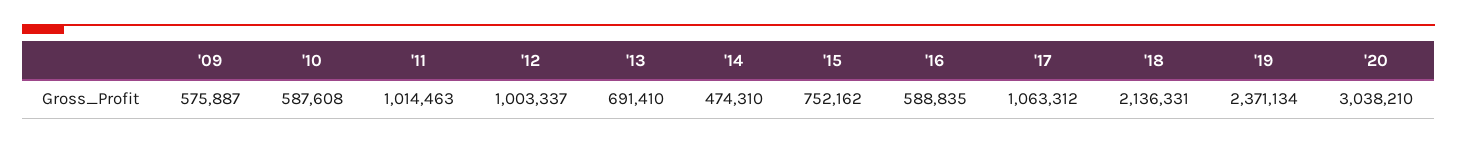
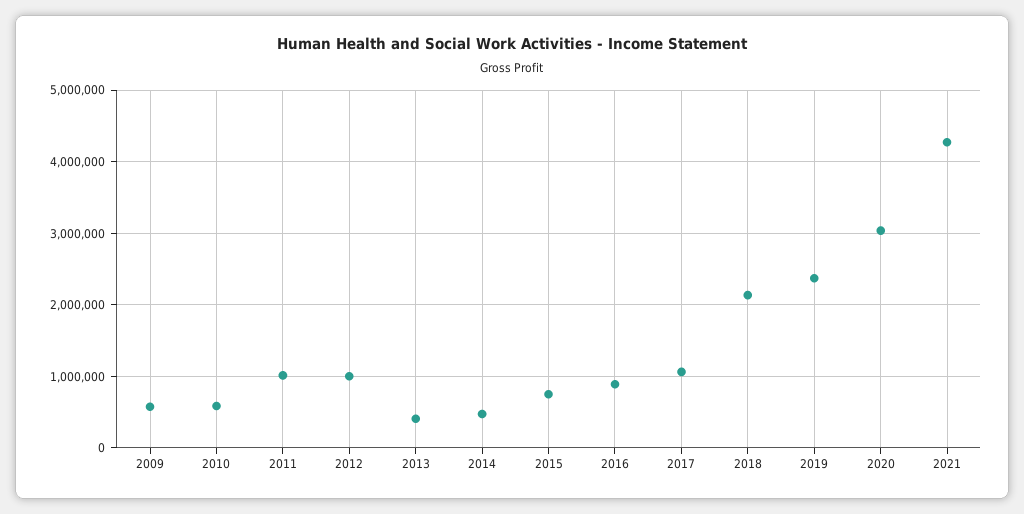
'13: 691410 -> 400000
'16: 588835 -> 900000
2021: none -> 4300000

